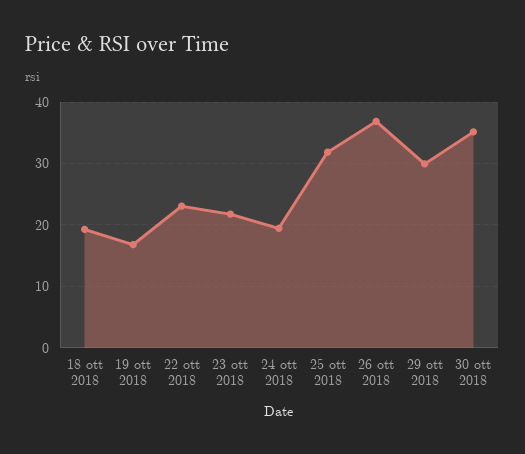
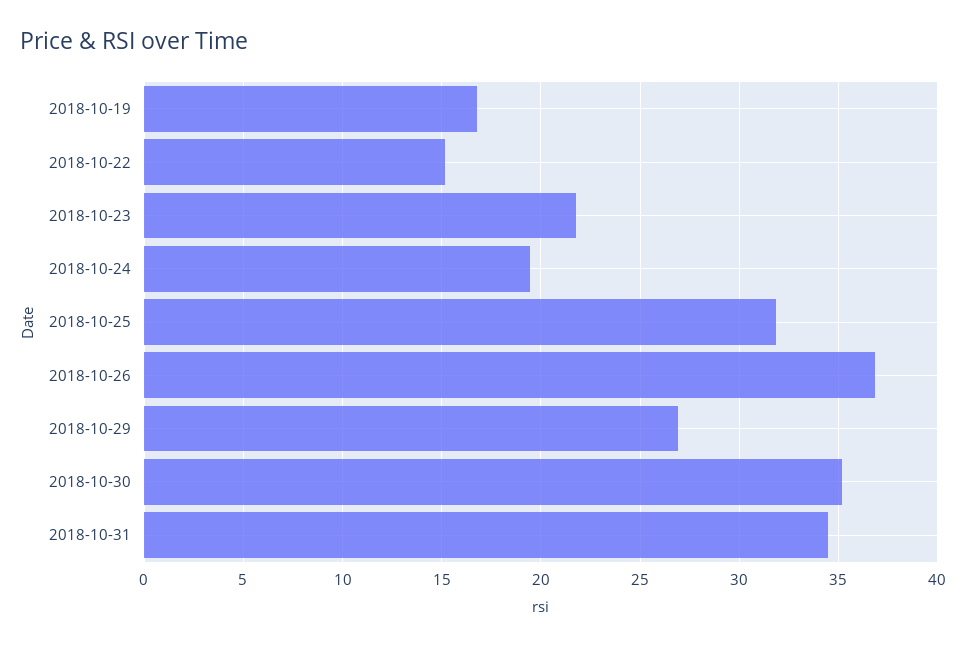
18 ott 2018: 19 -> none
22 ott 2018: 23 -> 15
29 ott 2018: 30 -> 27
2018-10-31: none -> 34.5

